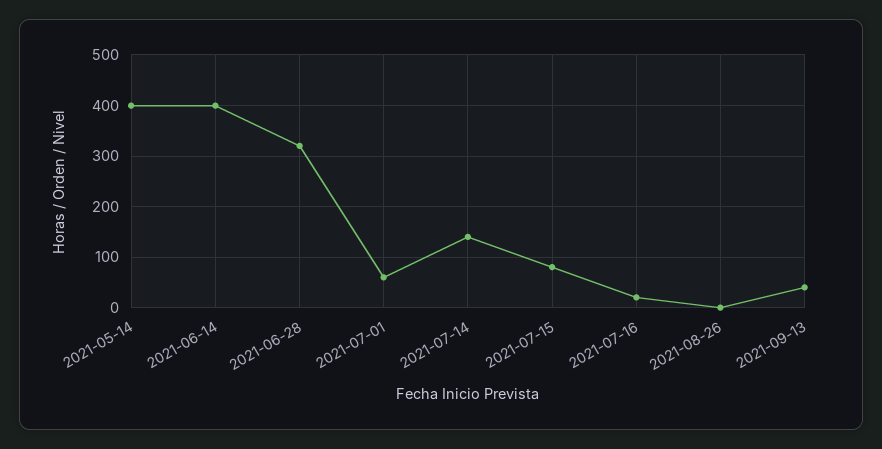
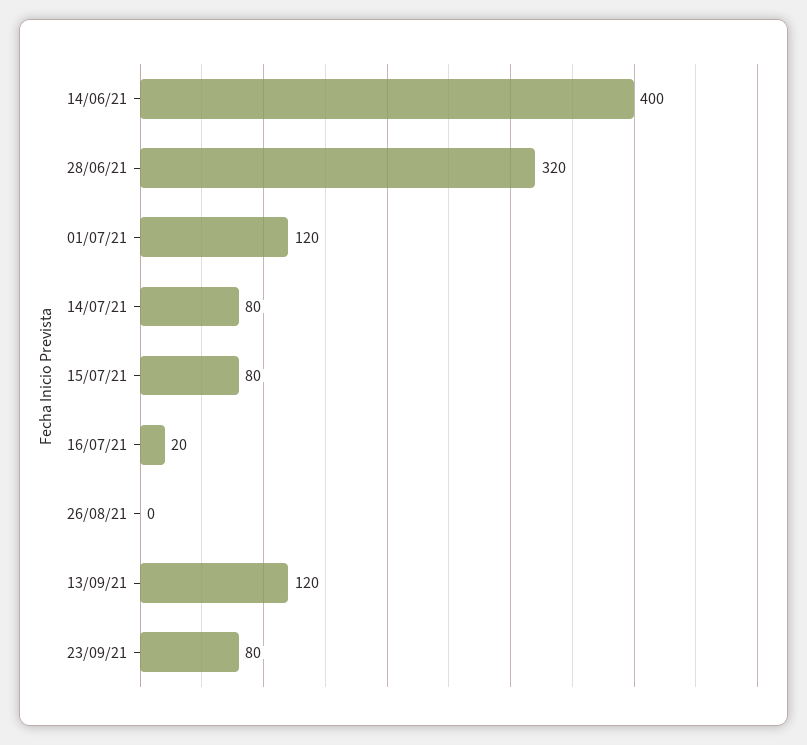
2021-05-14: 400 -> none
2021-07-01: 60 -> 120
2021-07-14: 140 -> 80
2021-09-13: 40 -> 120
23/09/21: none -> 80

